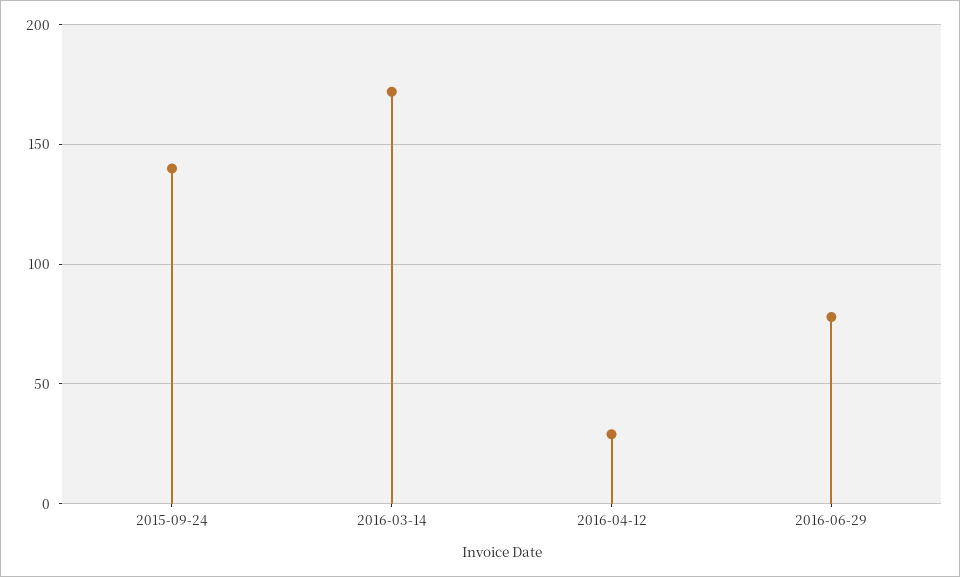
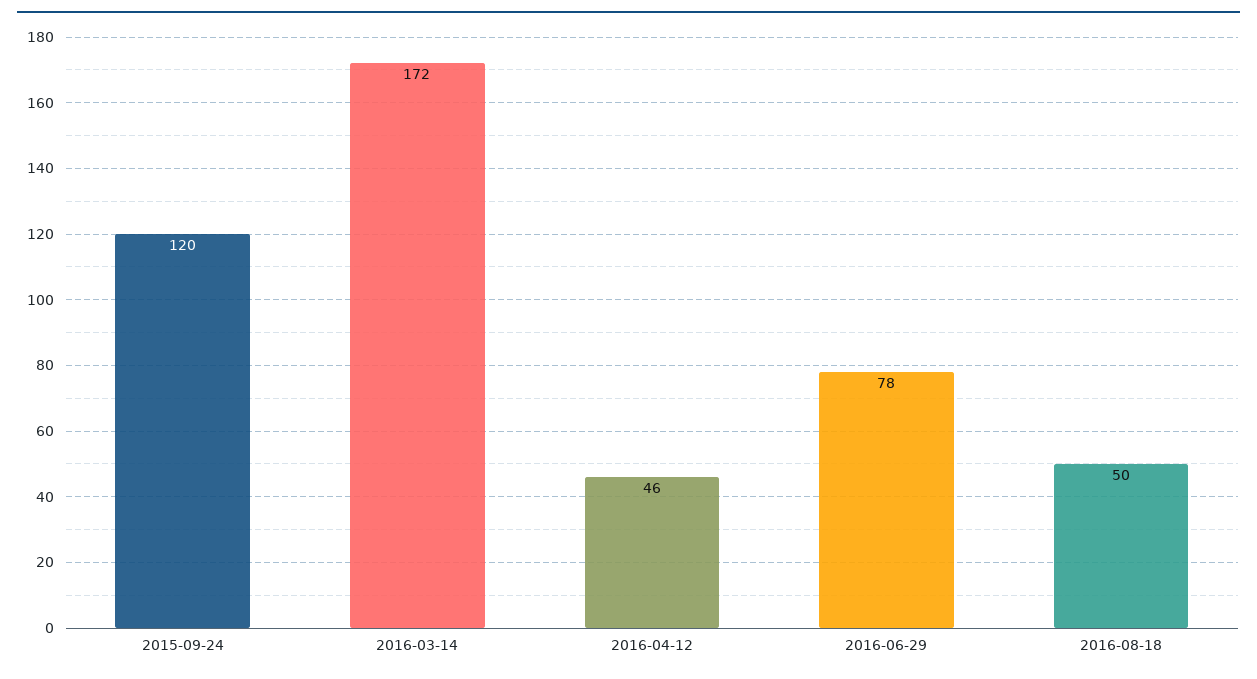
2015-09-24: 140 -> 120
2016-04-12: 30 -> 46
2016-08-18: none -> 50

